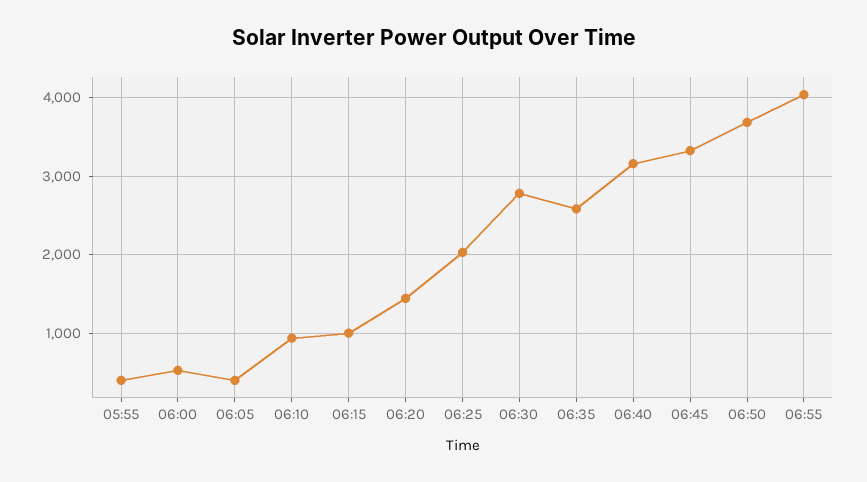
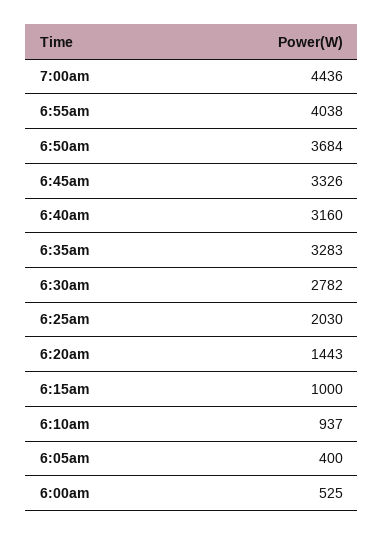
05:55: 400 -> none
06:35: 2600 -> 3283
7:00am: none -> 4436

